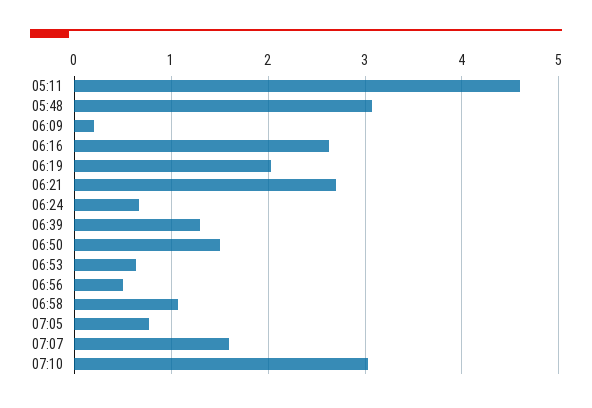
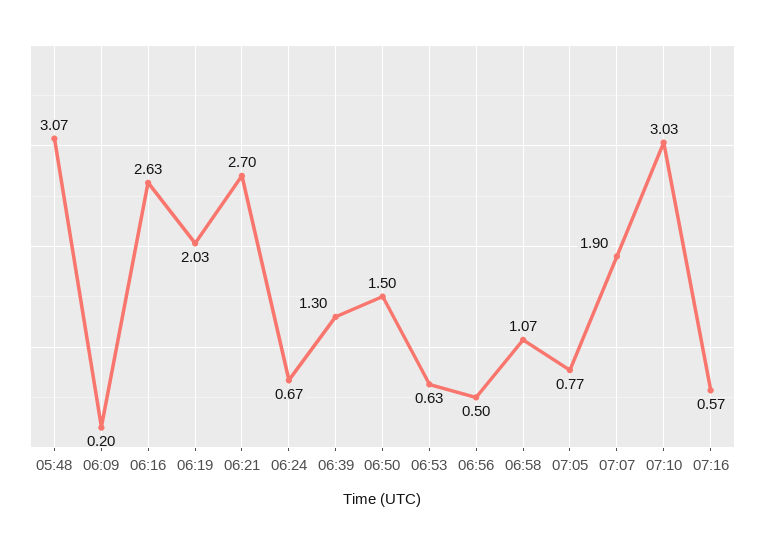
05:11: 4.6 -> none
07:07: 1.6 -> 1.9
07:16: none -> 0.57

